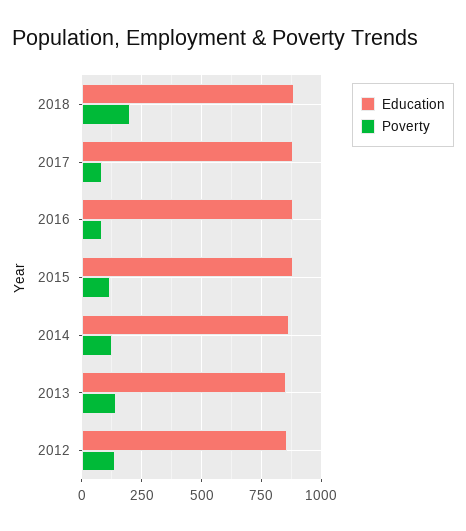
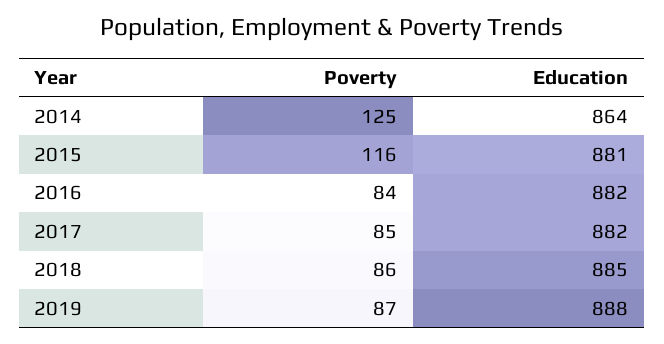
Poverty, 2018: 200 -> 86
Education, 2013: 850 -> none
Poverty, 2013: 150 -> none
Education, 2012: 850 -> none
Poverty, 2012: 150 -> none
Poverty, 2019: none -> 87
Education, 2019: none -> 888

